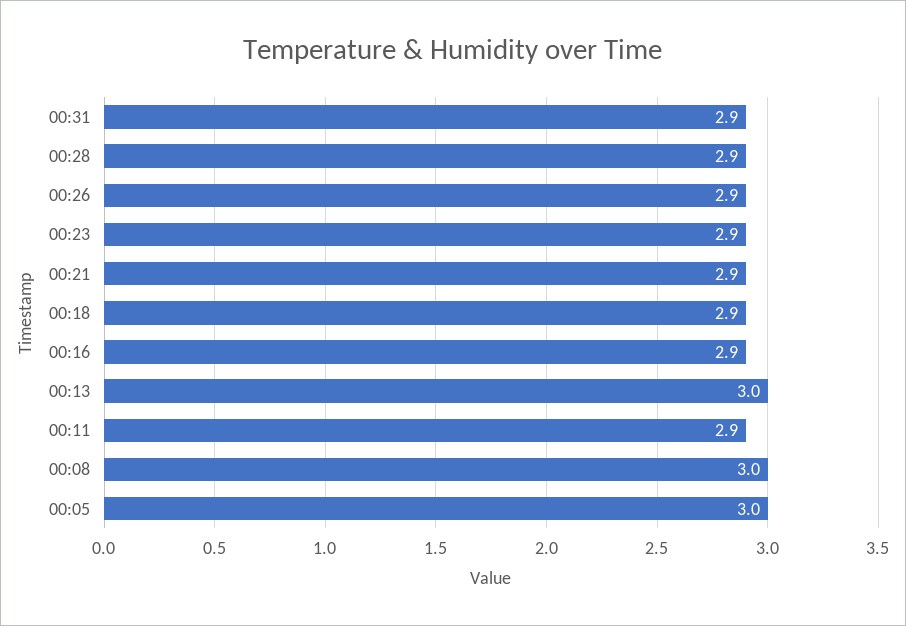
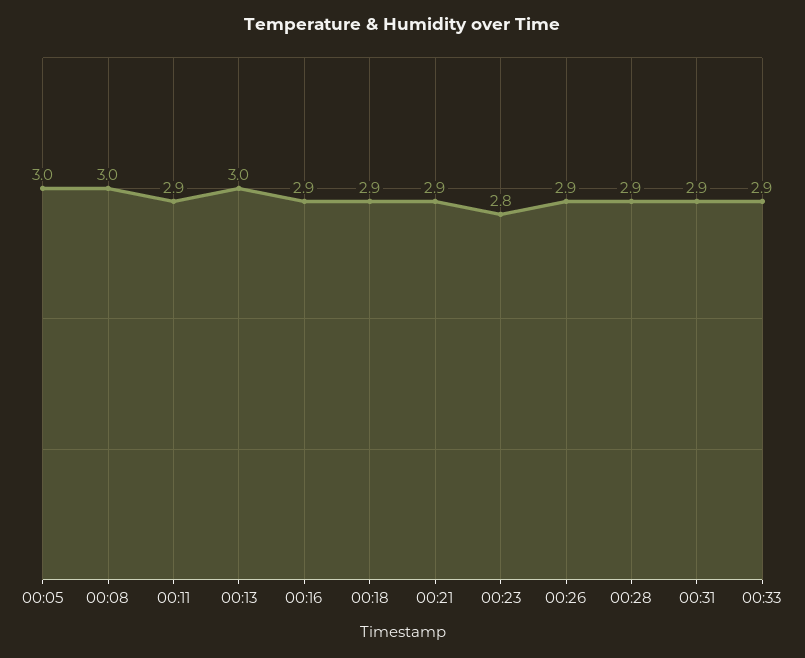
00:23: 2.9 -> 2.8
00:33: none -> 2.9

